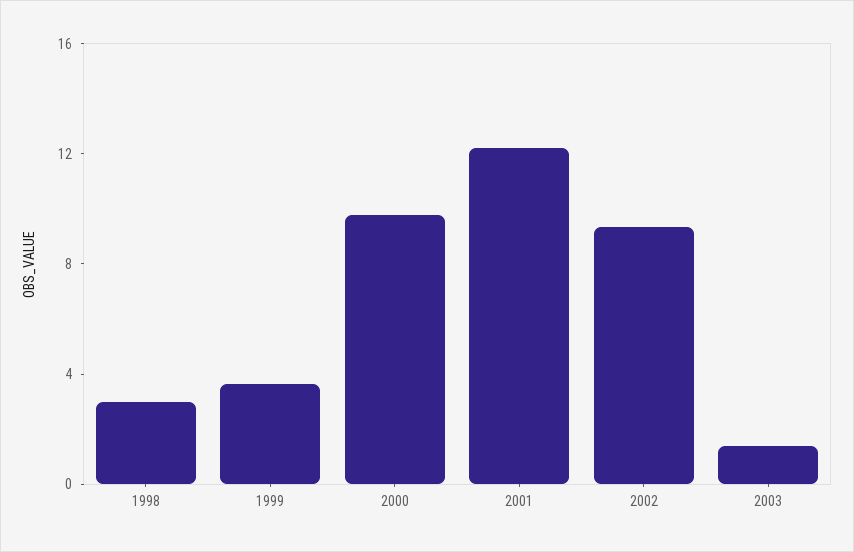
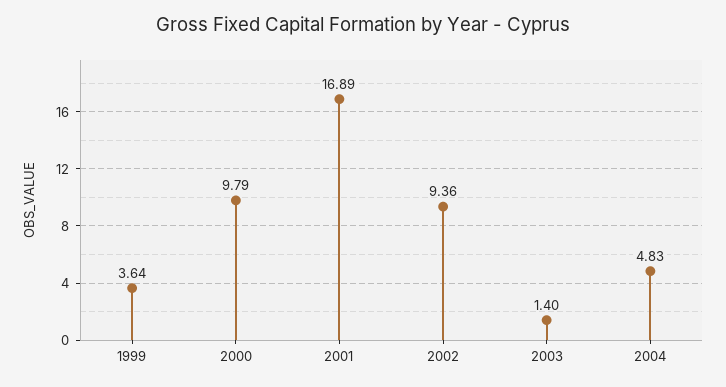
1998: 3 -> none
2001: 12 -> 16.89
2004: none -> 4.83

